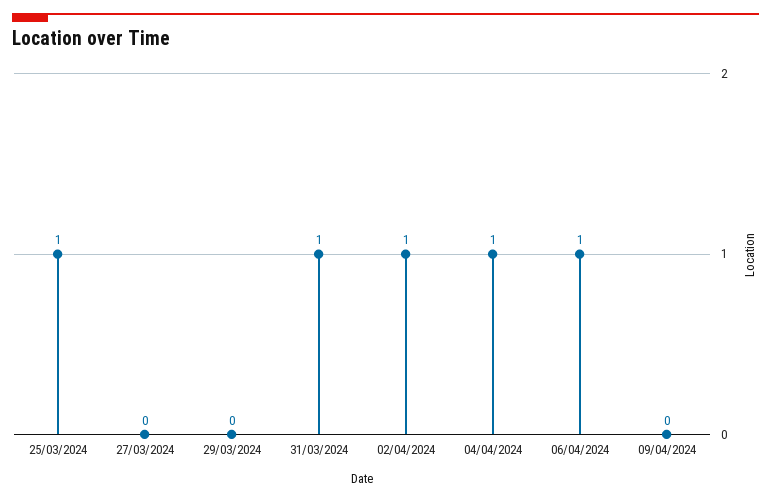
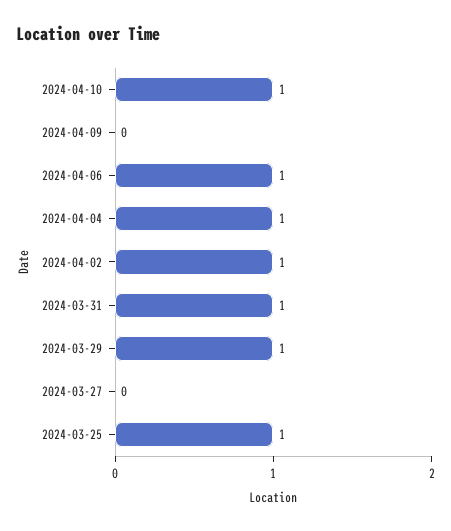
29/03/2024: 0 -> 1
2024-04-10: none -> 1

